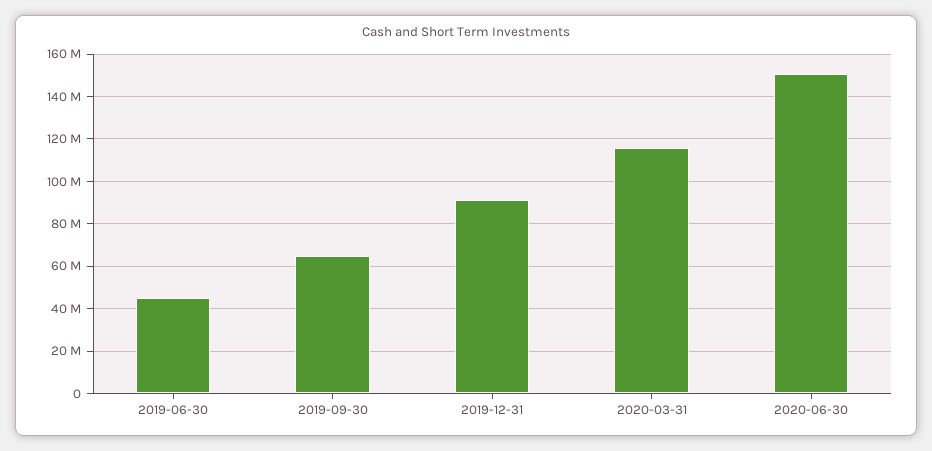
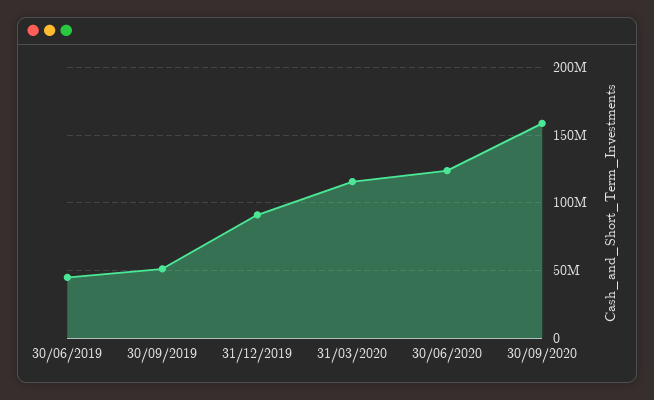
2019-09-30: 65000000 -> 50000000
2020-06-30: 150000000 -> 125000000
30/09/2020: none -> 160000000

